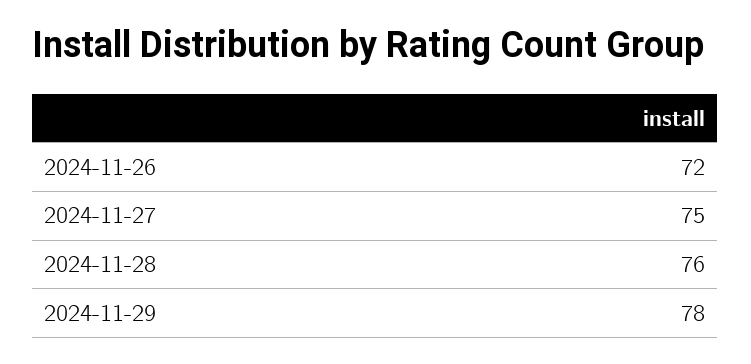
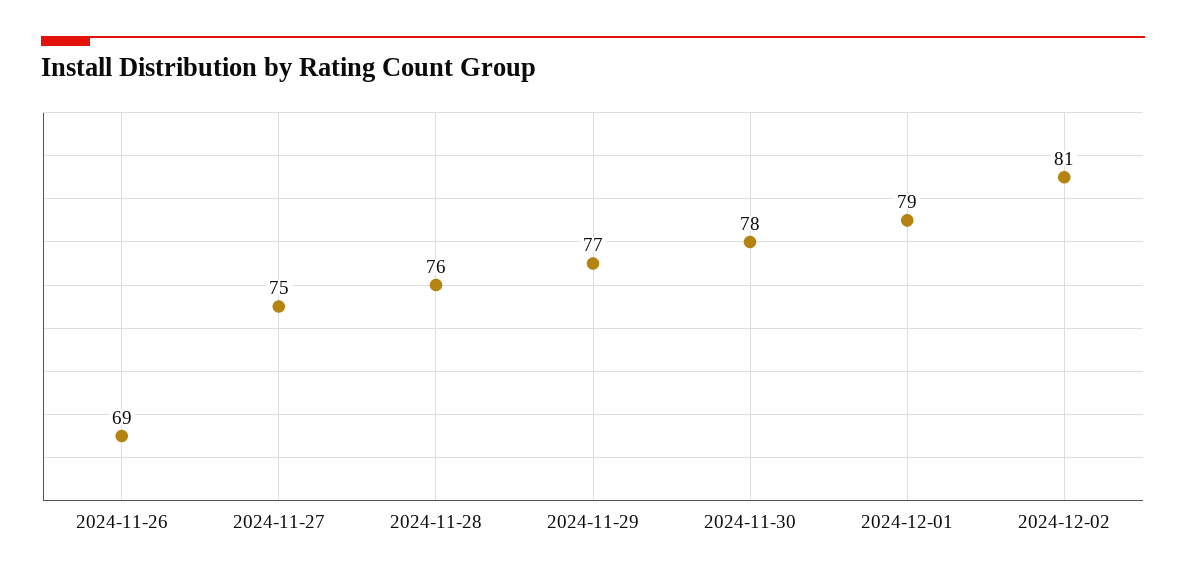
2024-11-26: 72 -> 69
2024-11-29: 78 -> 77
2024-11-30: none -> 78
2024-12-01: none -> 79
2024-12-02: none -> 81

